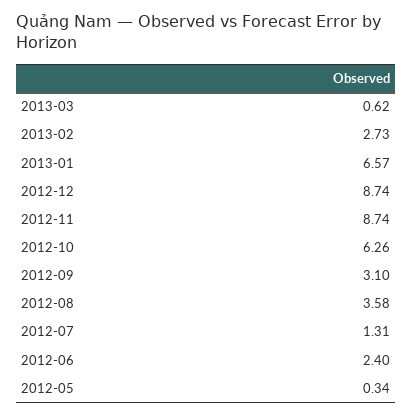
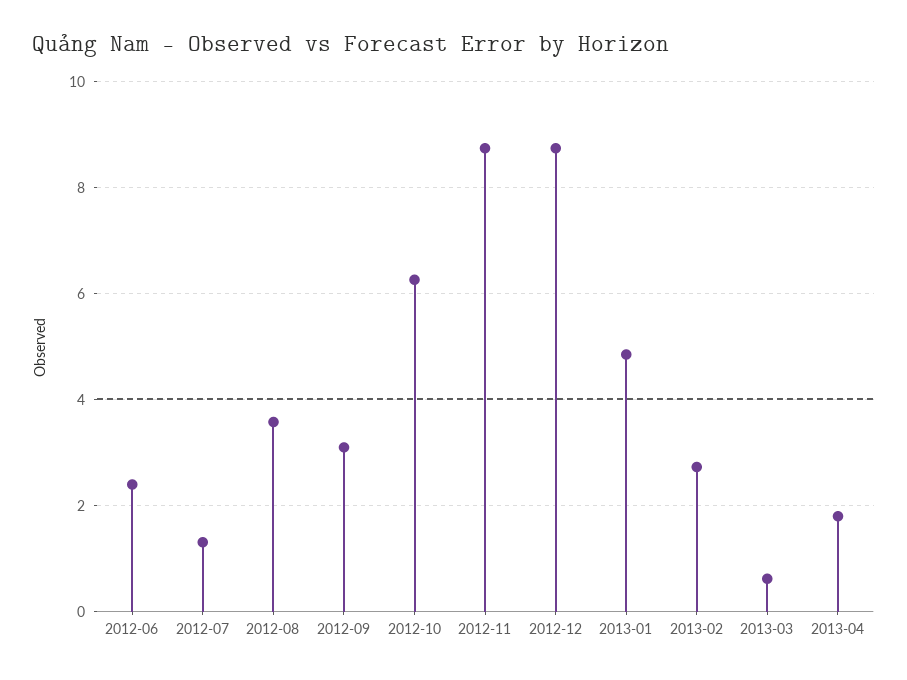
2013-01: 6.57 -> 4.8
2012-05: 0.34 -> none
2013-04: none -> 1.8

